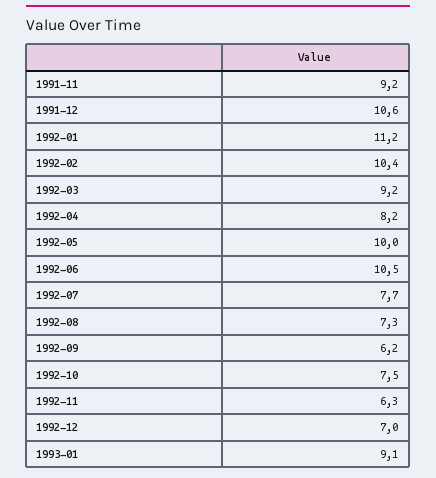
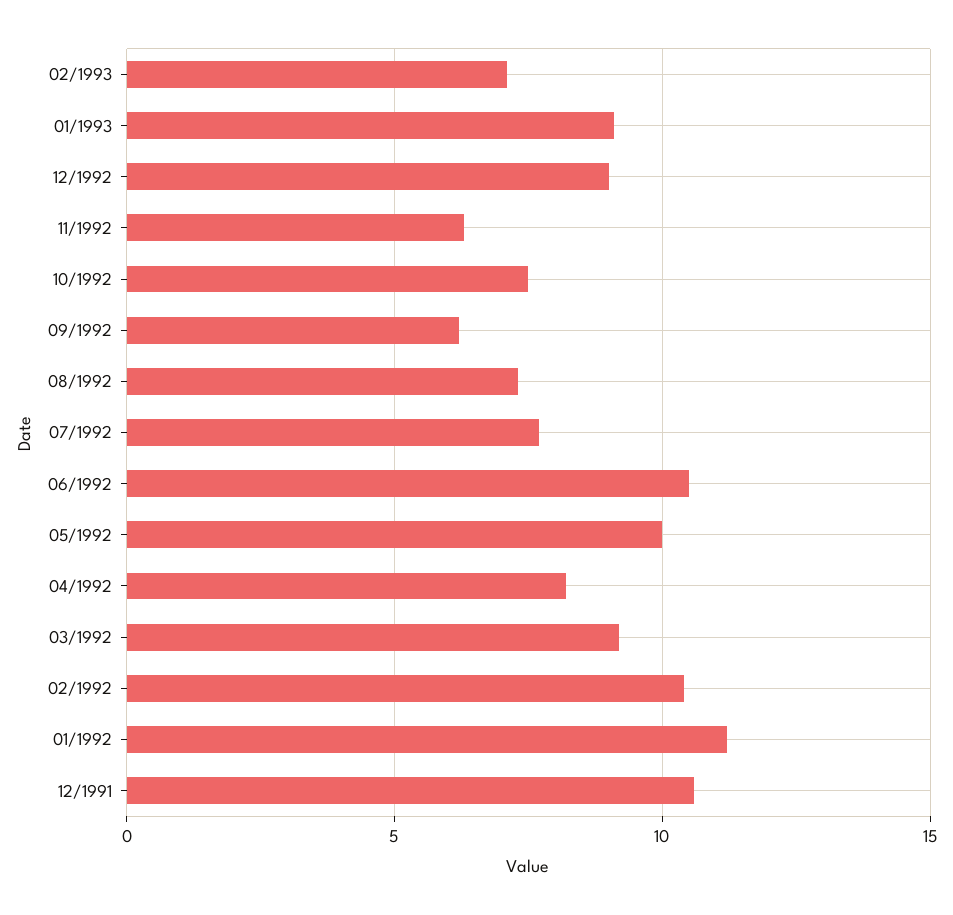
1991-11: 9.2 -> none
1992-12: 7 -> 9
02/1993: none -> 7

